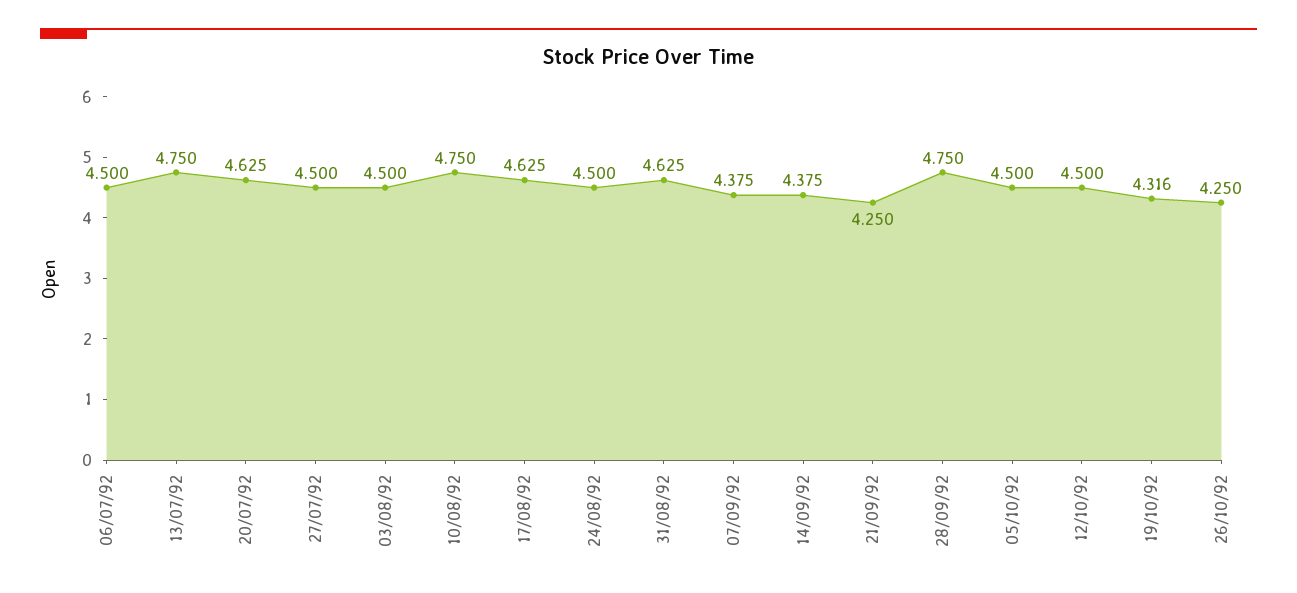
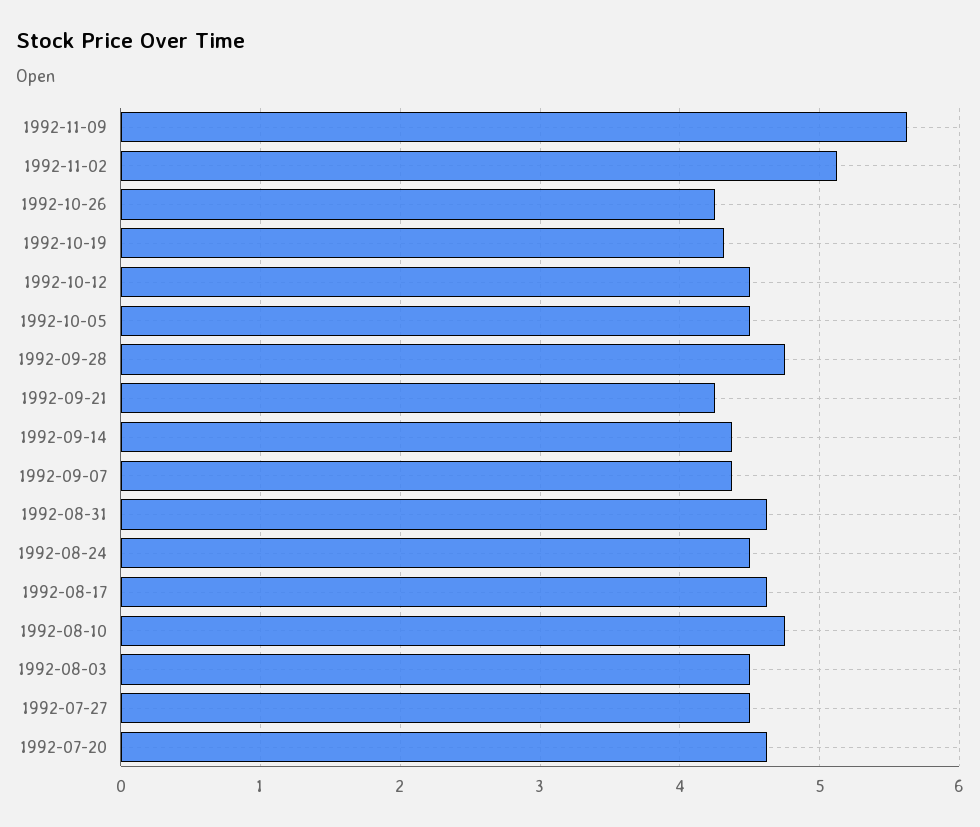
06/07/92: 4.5 -> none
13/07/92: 4.75 -> none
1992-11-09: none -> 5.6
1992-11-02: none -> 5.1

